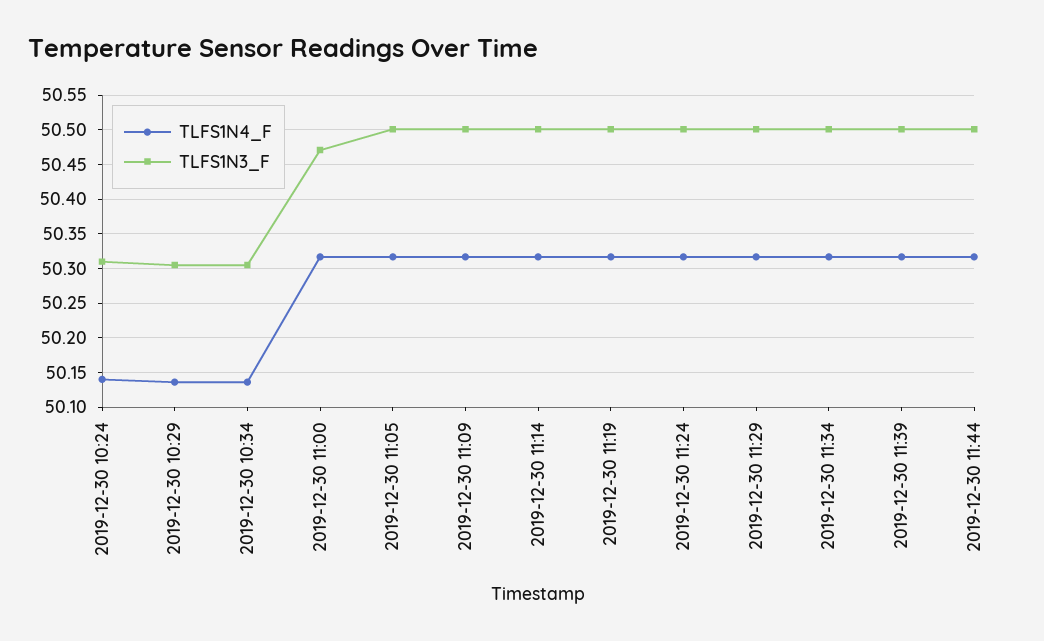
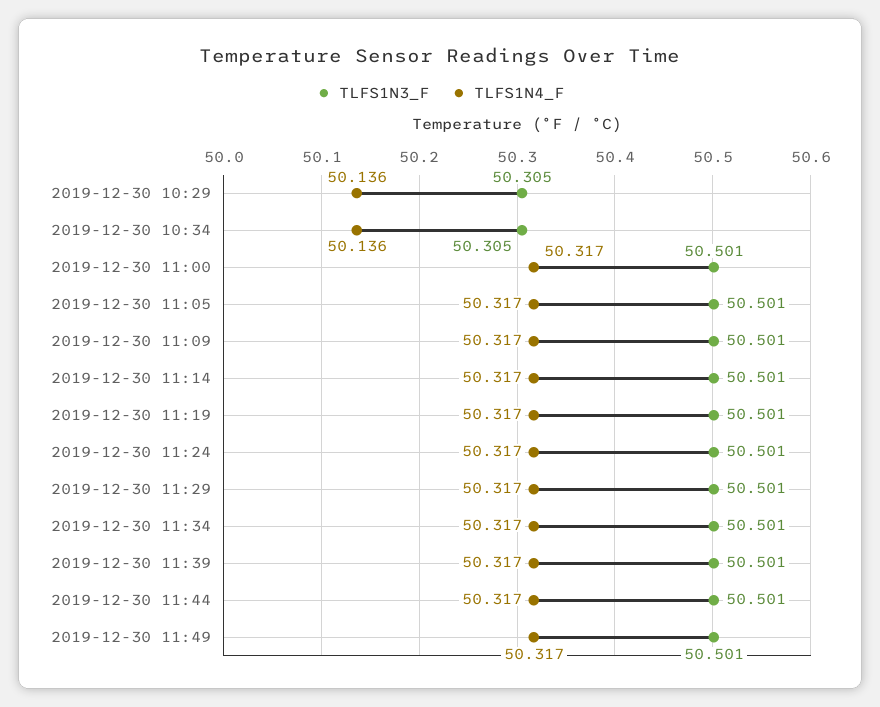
TLFS1N4_F, 2019-12-30 10:24: 50.14 -> none
TLFS1N3_F, 2019-12-30 10:24: 50.31 -> none
TLFS1N3_F, 2019-12-30 11:00: 50.47 -> 50.501
TLFS1N3_F, 2019-12-30 11:49: none -> 50.501
TLFS1N4_F, 2019-12-30 11:49: none -> 50.317

